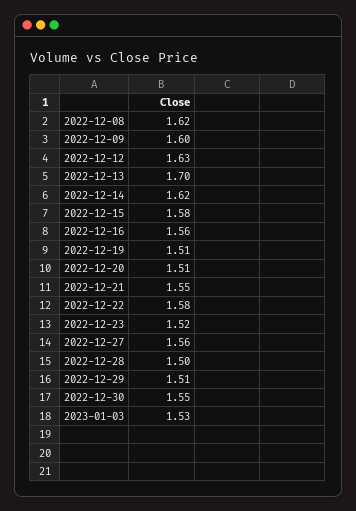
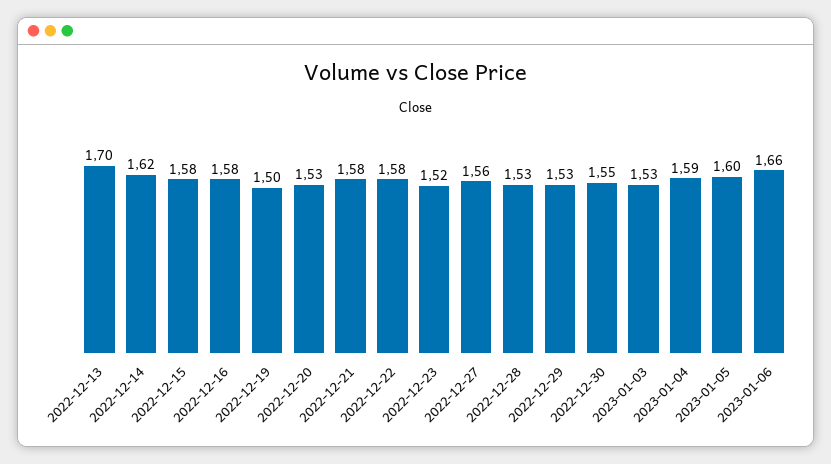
2022-12-08: 1.62 -> none
2022-12-09: 1.6 -> none
2022-12-12: 1.63 -> none
2022-12-16: 1.56 -> 1.58
2022-12-19: 1.51 -> 1.5
2022-12-20: 1.51 -> 1.53
2022-12-21: 1.55 -> 1.58
2022-12-28: 1.5 -> 1.53
2022-12-29: 1.51 -> 1.53
2023-01-04: none -> 1.59
2023-01-05: none -> 1.6
2023-01-06: none -> 1.66

